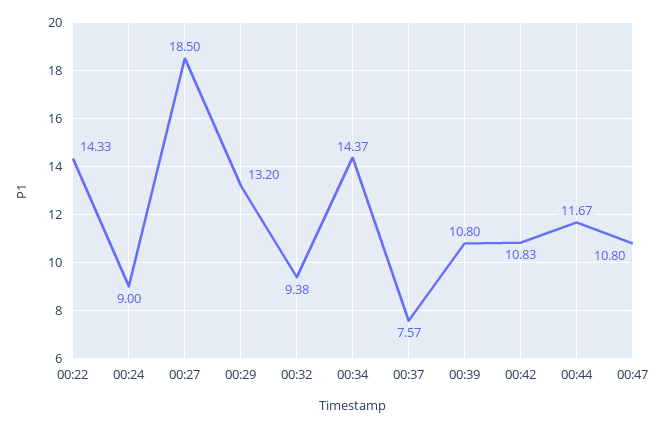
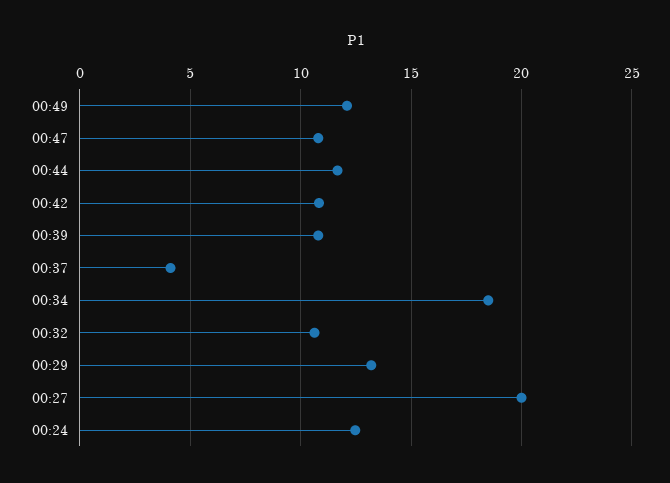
00:22: 14.33 -> none
00:24: 9 -> 12.5
00:27: 18.5 -> 20
00:32: 9.38 -> 10.5
00:34: 14.37 -> 18.5
00:37: 7.57 -> 4
00:49: none -> 12

